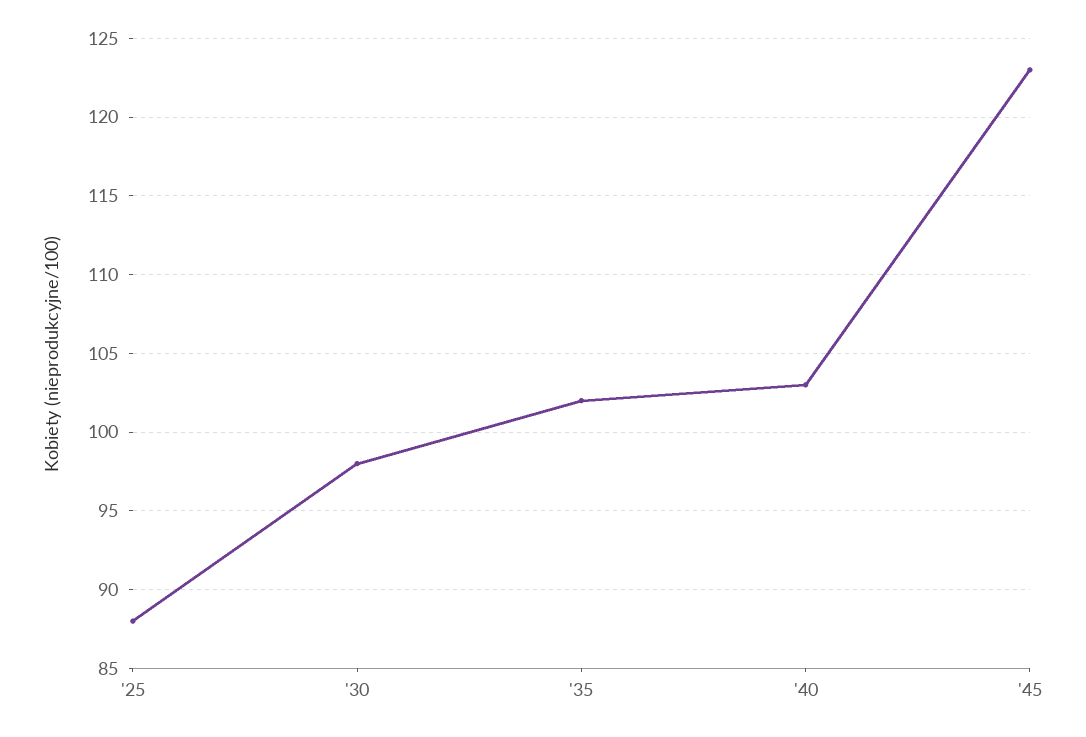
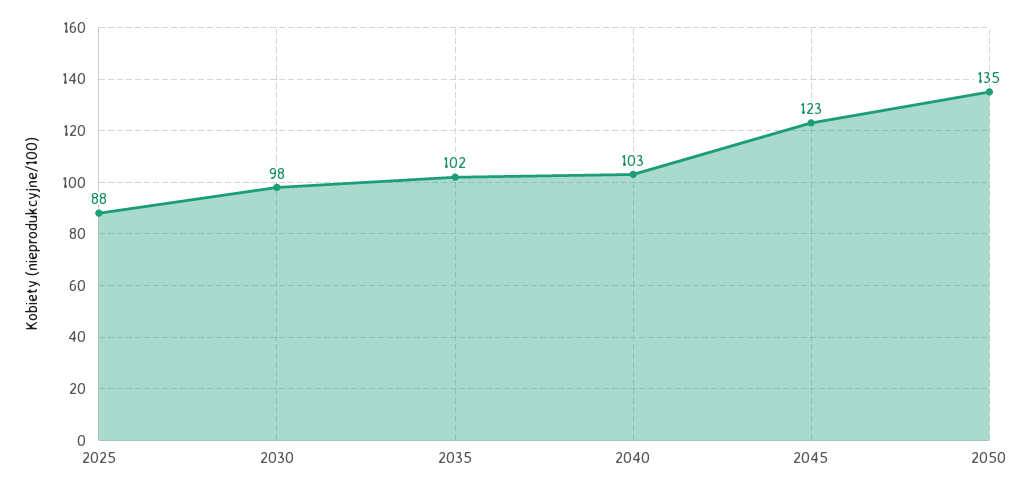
2050: none -> 135

